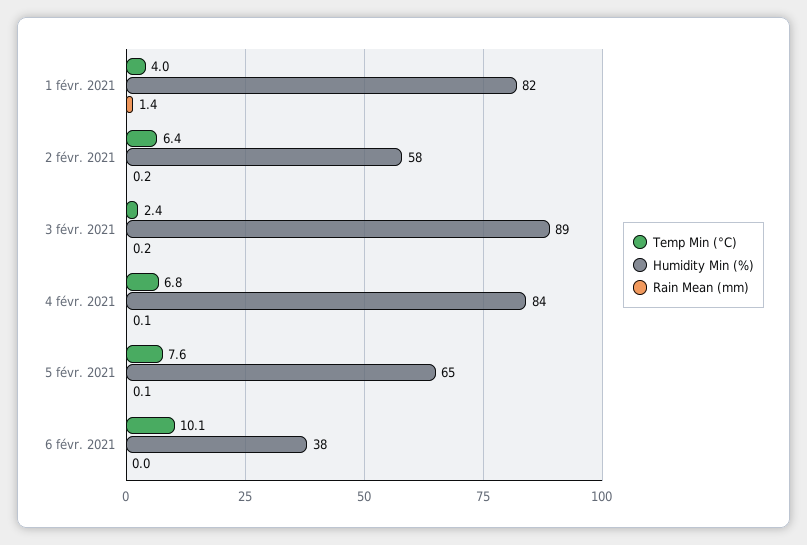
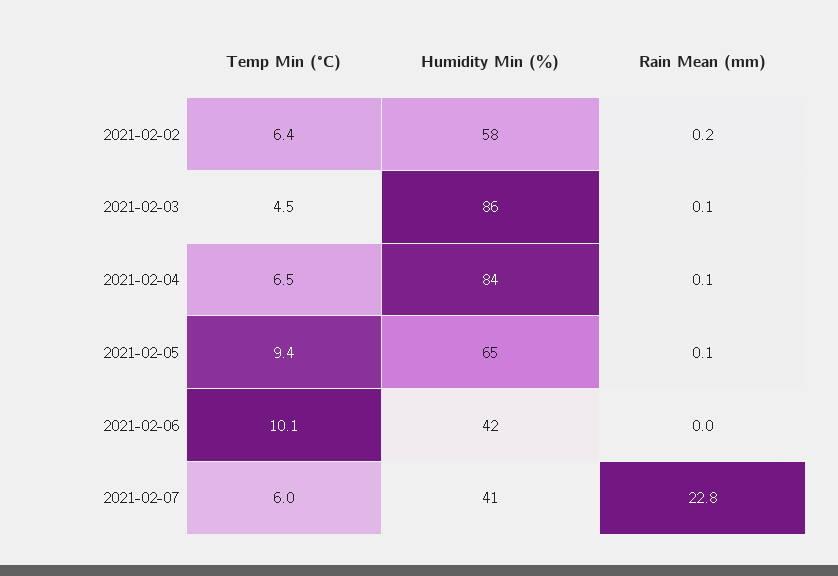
Temp Min (°C), 1 févr. 2021: 4 -> none
Humidity Min (%), 1 févr. 2021: 82 -> none
Rain Mean (mm), 1 févr. 2021: 1.4 -> none
Temp Min (°C), 3 févr. 2021: 2.4 -> 4.5
Humidity Min (%), 3 févr. 2021: 89 -> 86
Rain Mean (mm), 3 févr. 2021: 0.2 -> 0.1
Temp Min (°C), 4 févr. 2021: 6.8 -> 6.5
Temp Min (°C), 5 févr. 2021: 7.6 -> 9.4
Humidity Min (%), 6 févr. 2021: 38 -> 42
Temp Min (°C), 2021-02-07: none -> 6
Humidity Min (%), 2021-02-07: none -> 41
Rain Mean (mm), 2021-02-07: none -> 22.8

